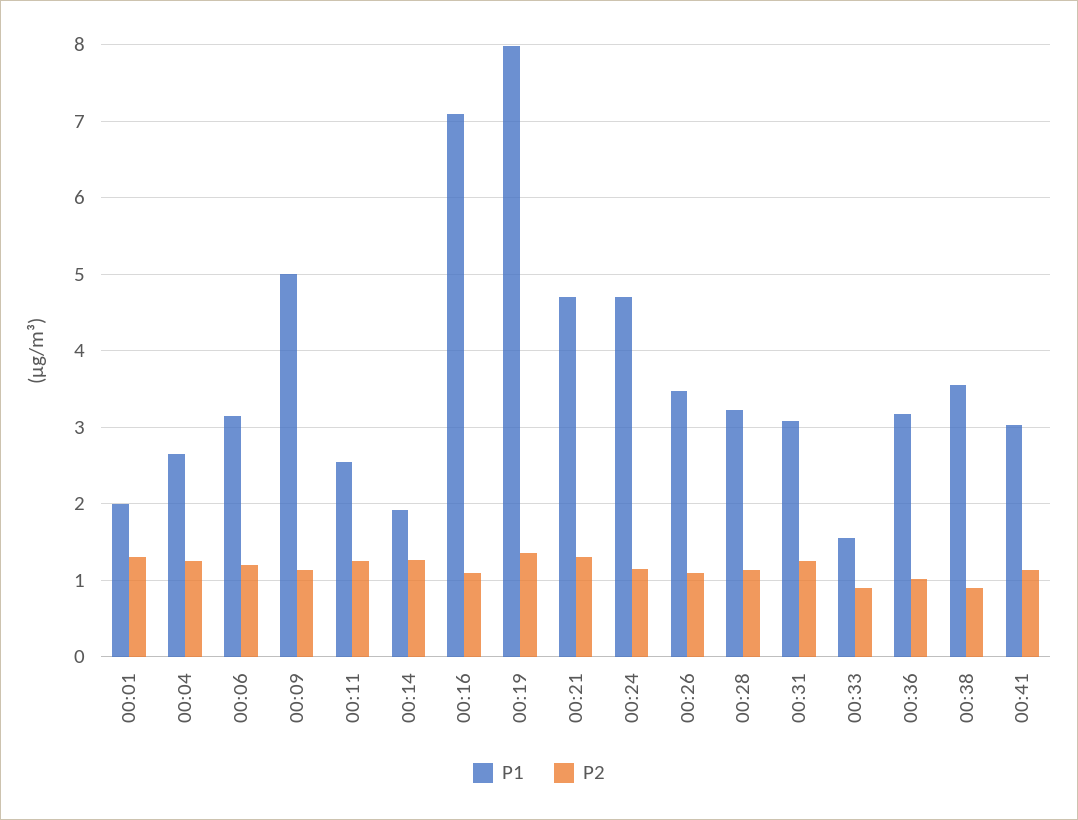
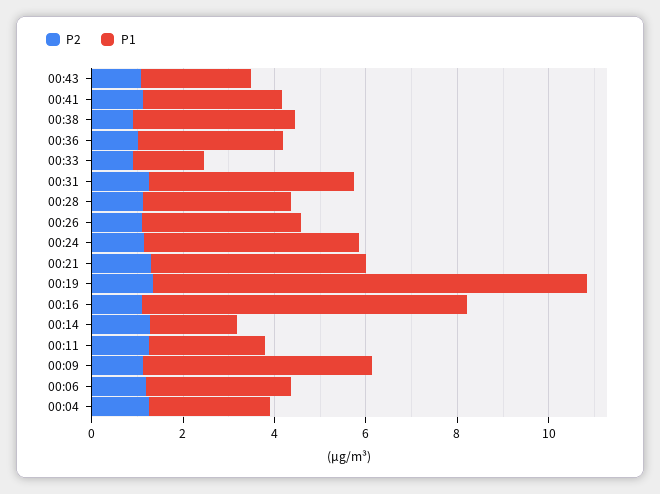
P1, 00:01: 2 -> none
P2, 00:01: 1.3 -> none
P1, 00:19: 8 -> 9.5
P1, 00:31: 3.1 -> 4.5
P2, 00:43: none -> 1
P1, 00:43: none -> 2.5

